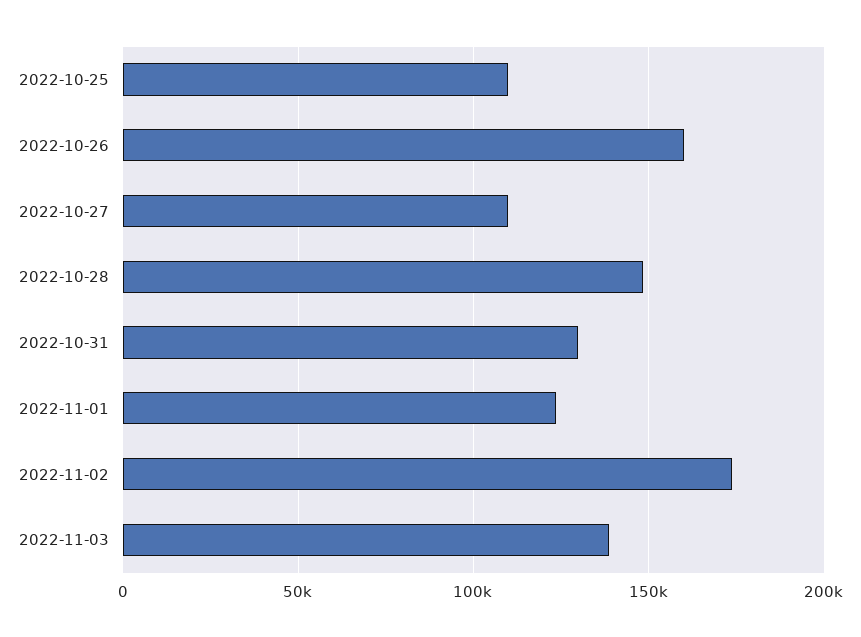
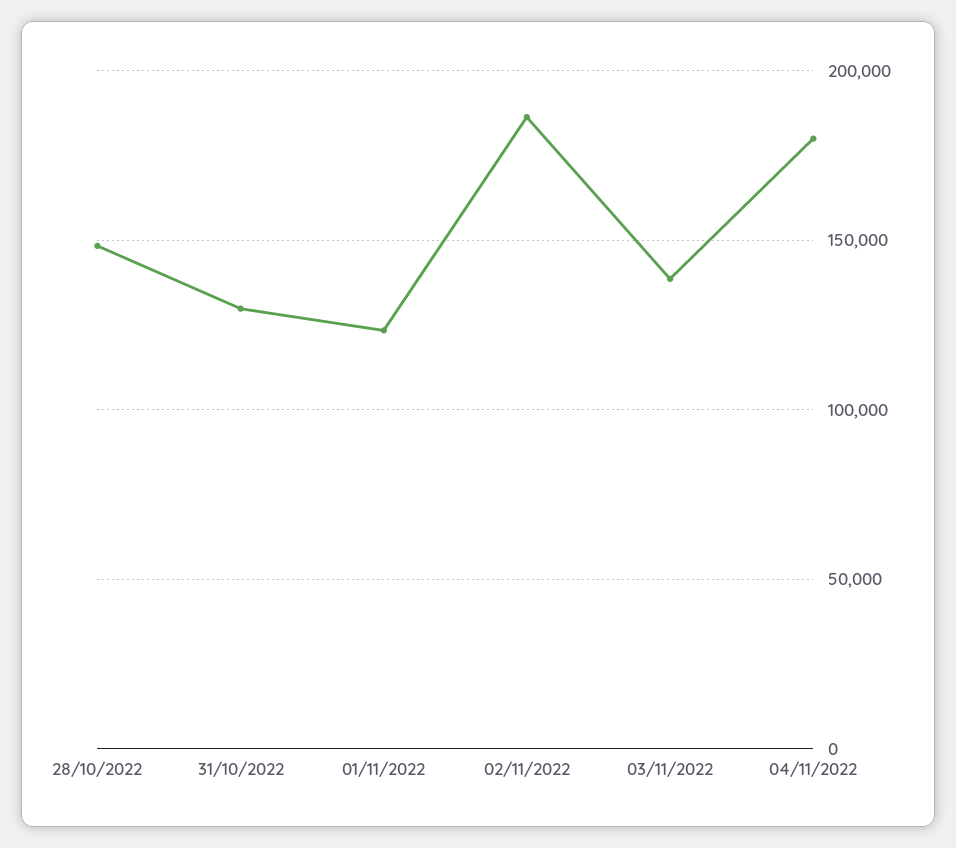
2022-10-25: 110000 -> none
2022-10-26: 160000 -> none
2022-10-27: 110000 -> none
2022-11-02: 175000 -> 185000
04/11/2022: none -> 180000

